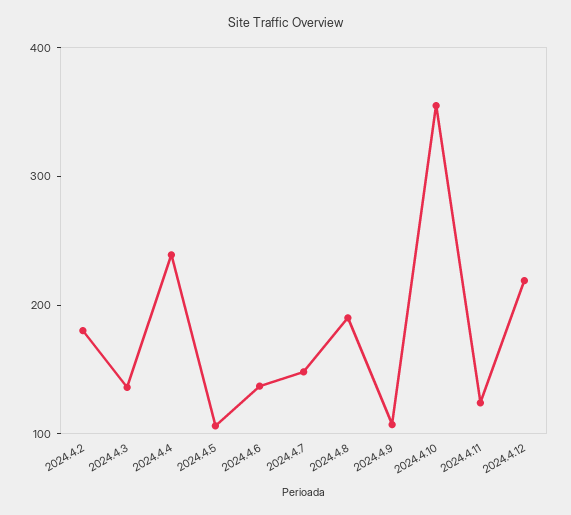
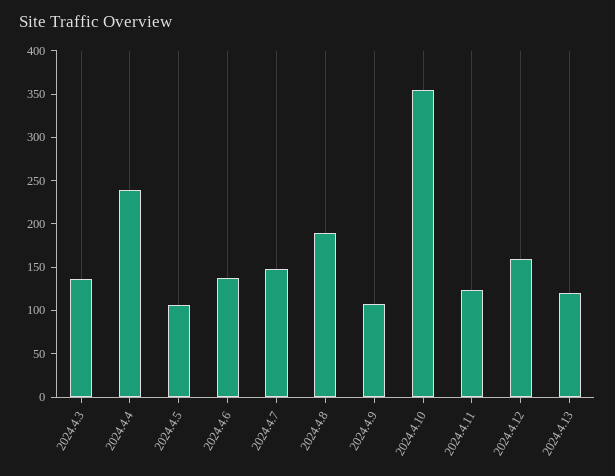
2024.4.2: 180 -> none
2024.4.12: 220 -> 160
2024.4.13: none -> 120

